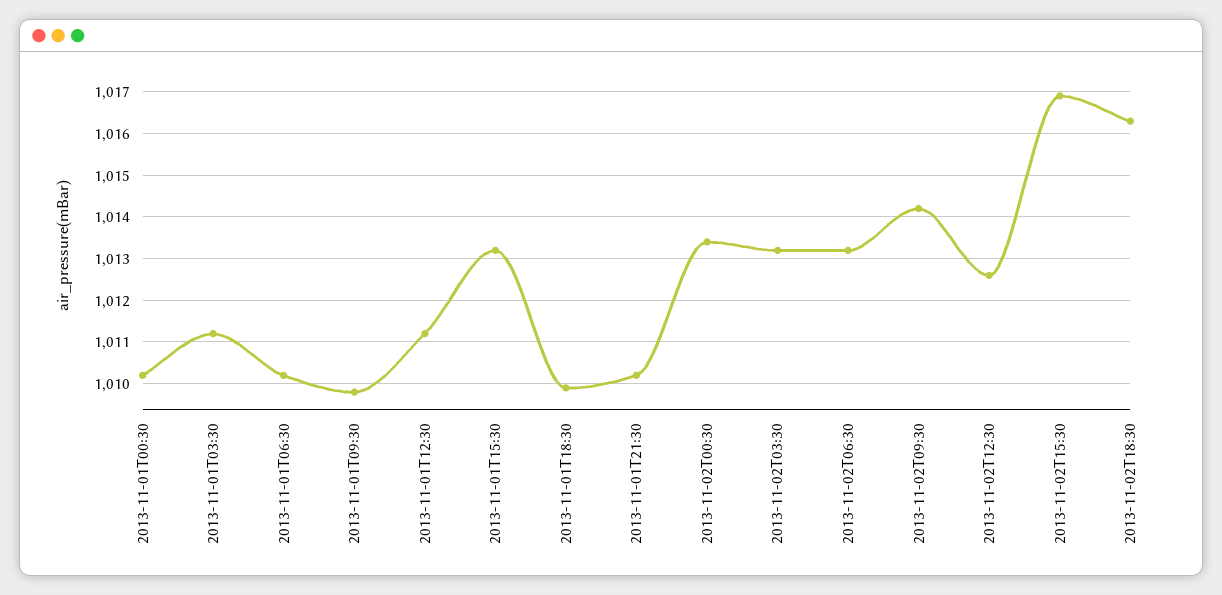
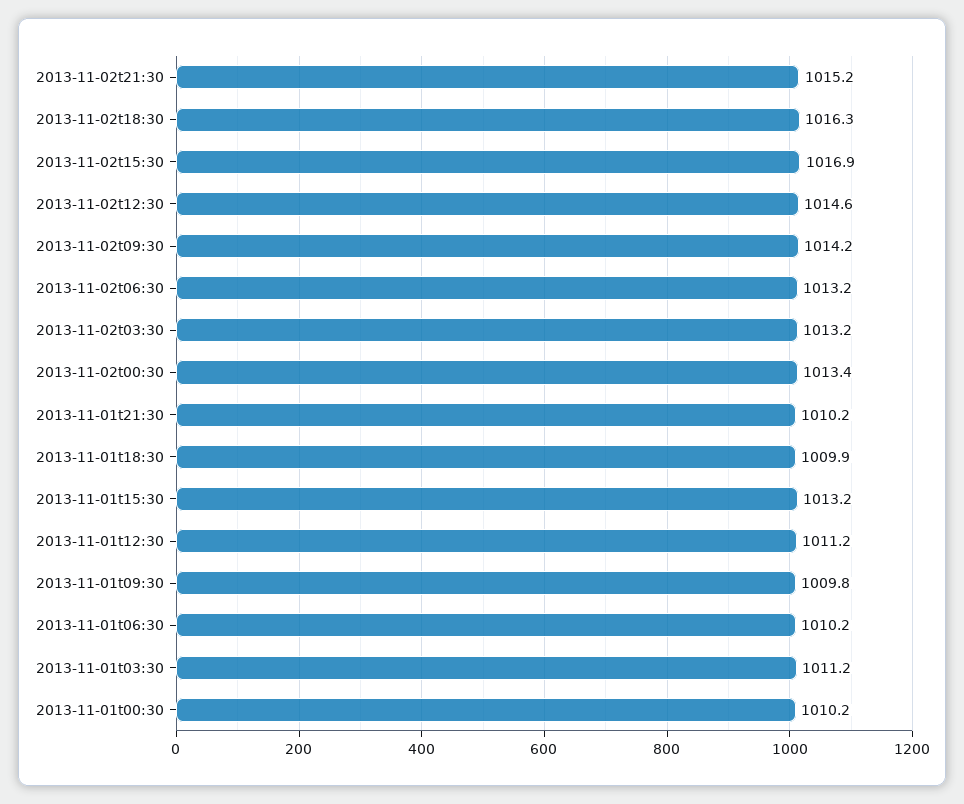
2013-11-02T12:30: 1012.5 -> 1014.6
2013-11-02t21:30: none -> 1015.2

